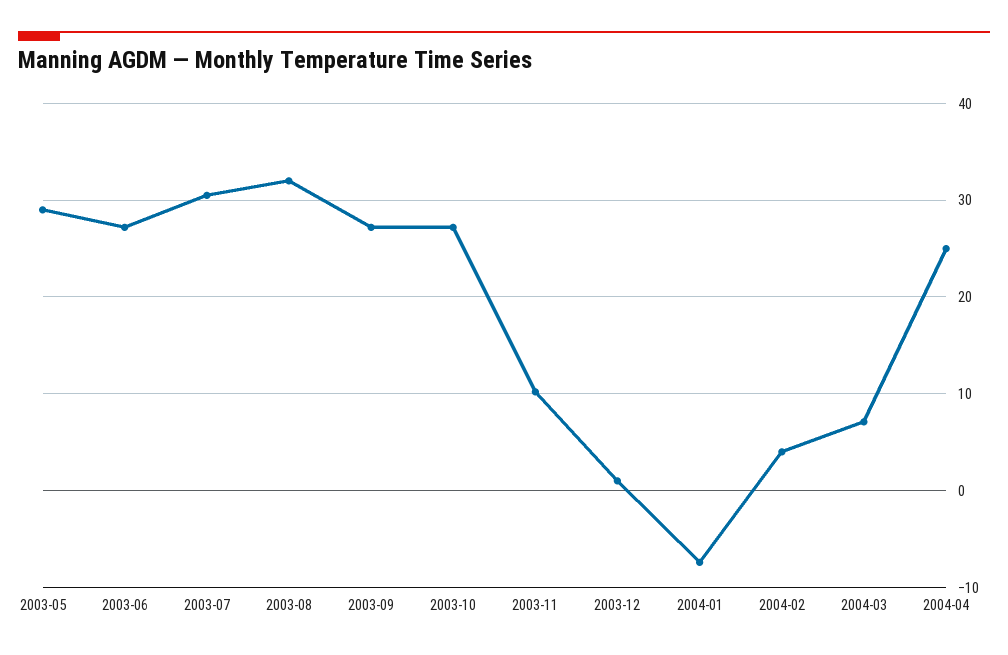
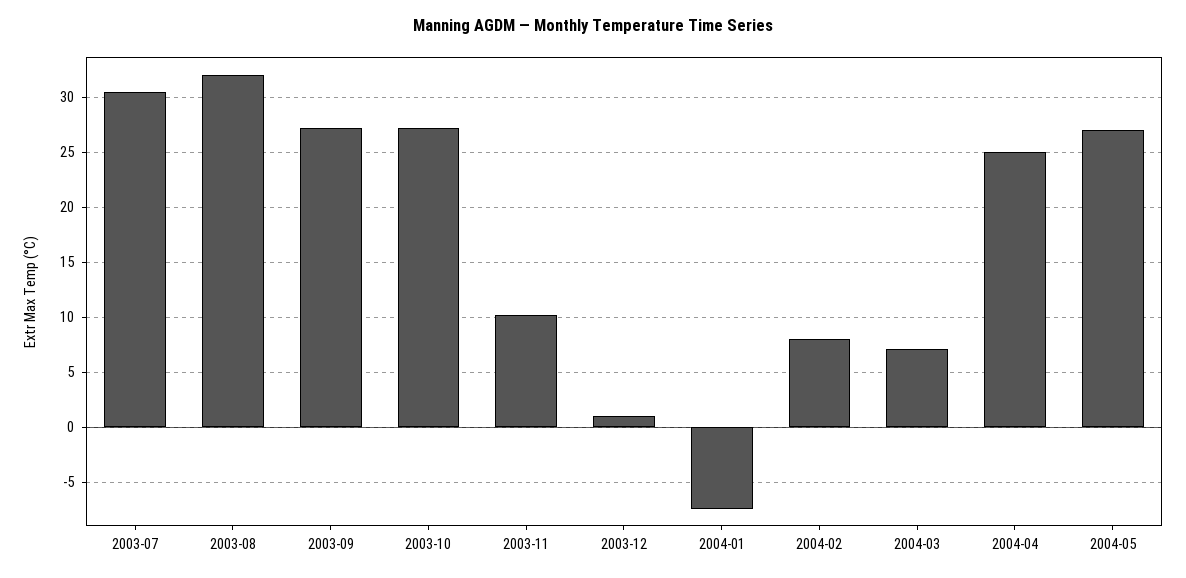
2003-05: 29 -> none
2003-06: 27 -> none
2004-02: 4 -> 8
2004-05: none -> 27

